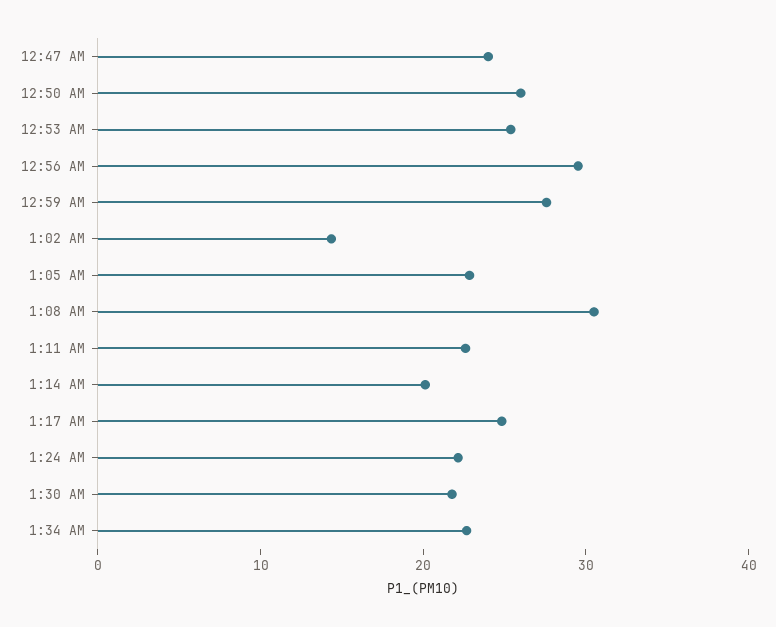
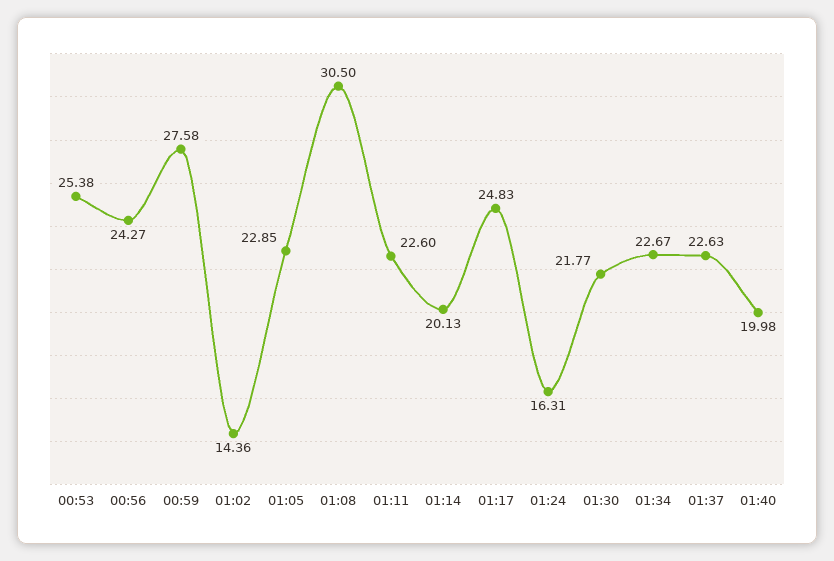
12:47 AM: 24 -> none
12:50 AM: 26 -> none
12:56 AM: 30 -> 24.27
1:24 AM: 22 -> 16.31
01:37: none -> 22.63
01:40: none -> 19.98

